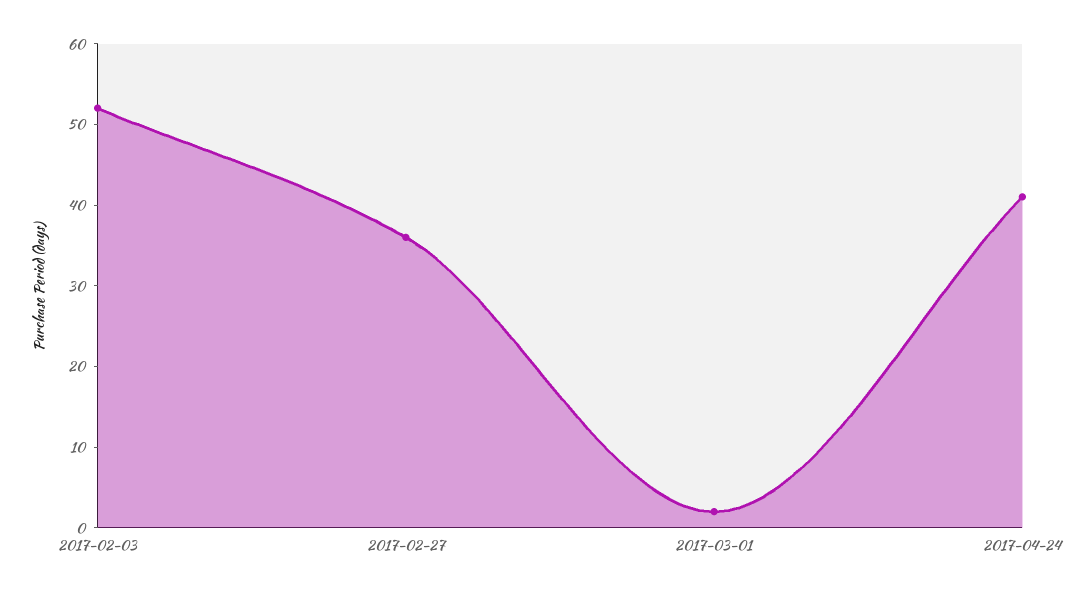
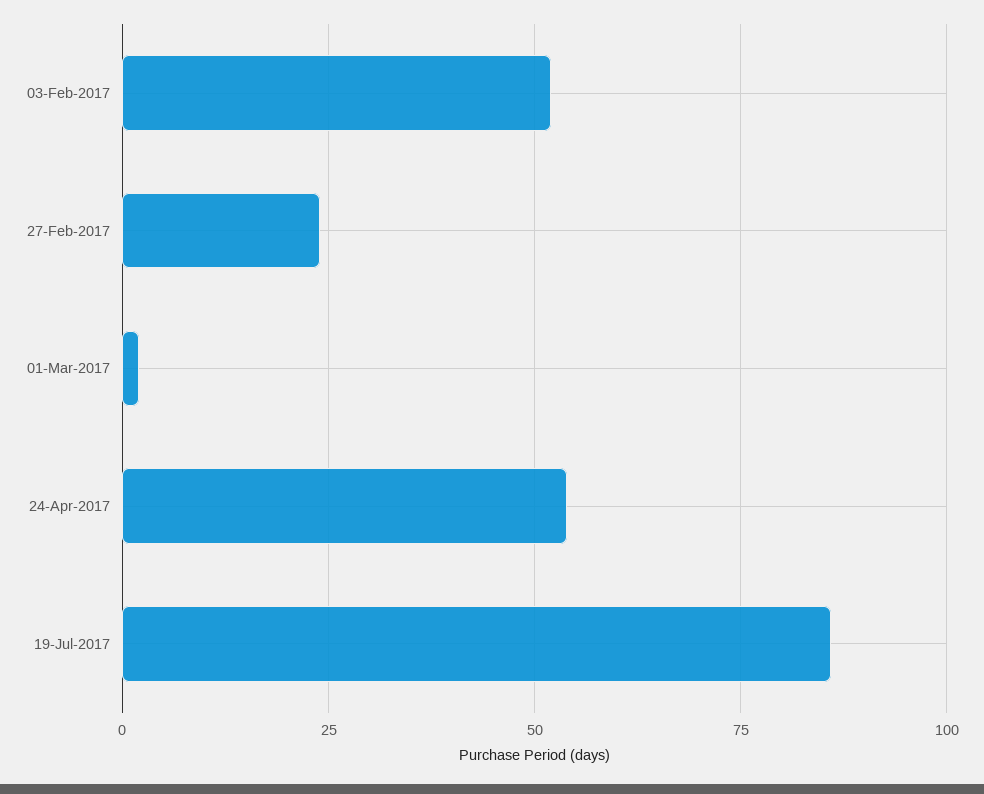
2017-02-27: 36 -> 25
2017-04-24: 41 -> 55
19-Jul-2017: none -> 85

